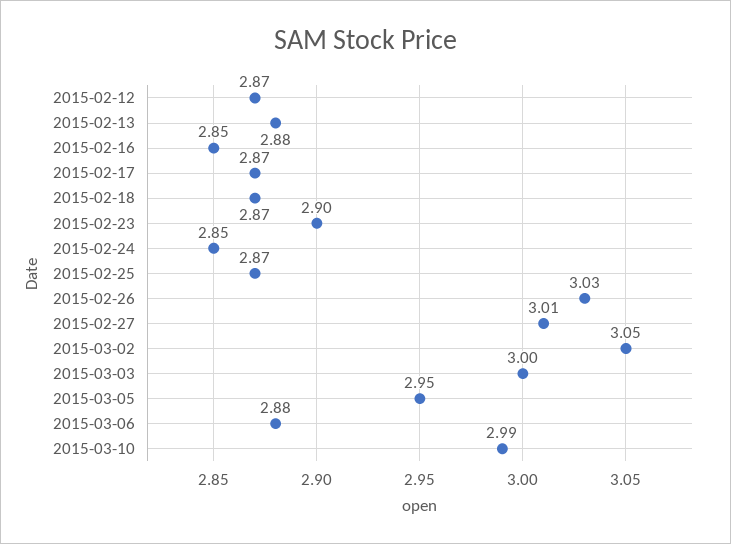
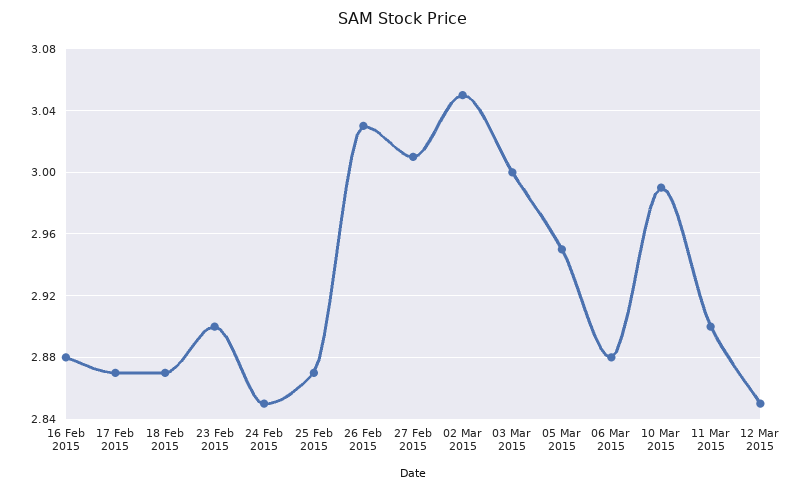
2015-02-12: 2.87 -> none
2015-02-13: 2.88 -> none
2015-02-16: 2.85 -> 2.88
11 Mar 2015: none -> 2.9
12 Mar 2015: none -> 2.85

